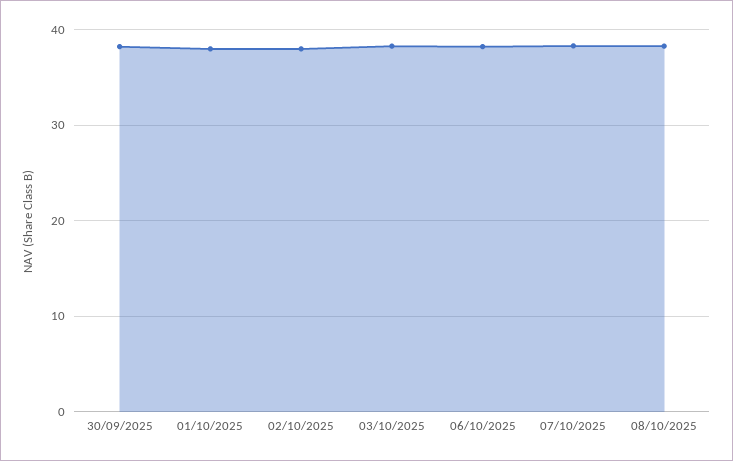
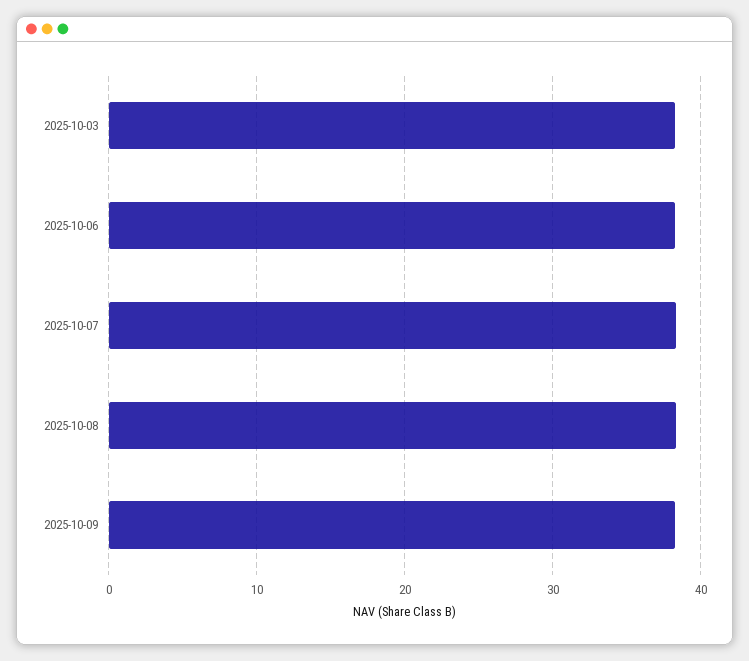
30/09/2025: 38 -> none
01/10/2025: 38 -> none
02/10/2025: 38 -> none
2025-10-09: none -> 38

